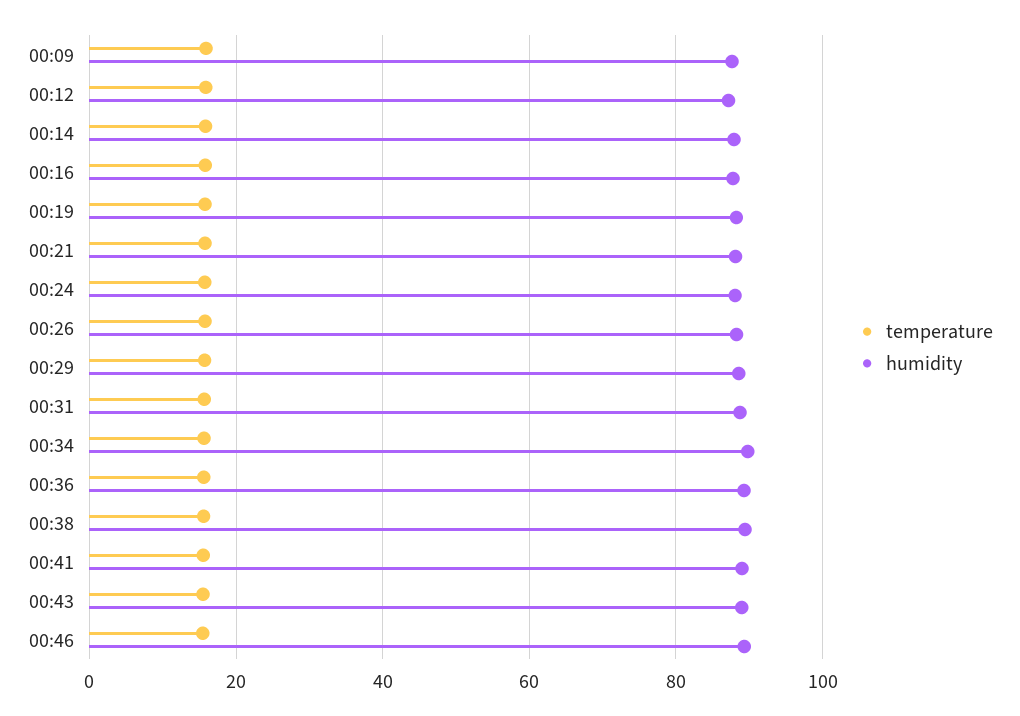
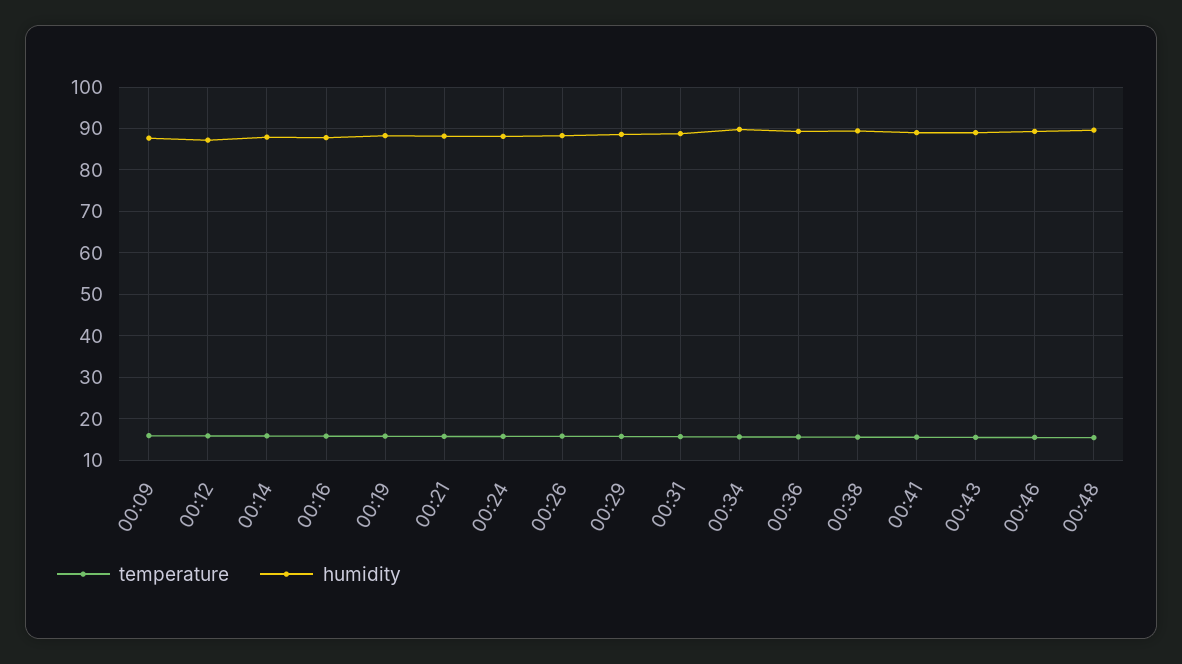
temperature, 00:48: none -> 16
humidity, 00:48: none -> 90

